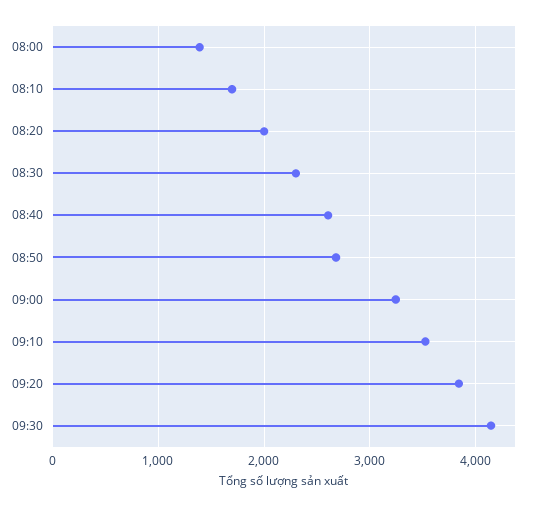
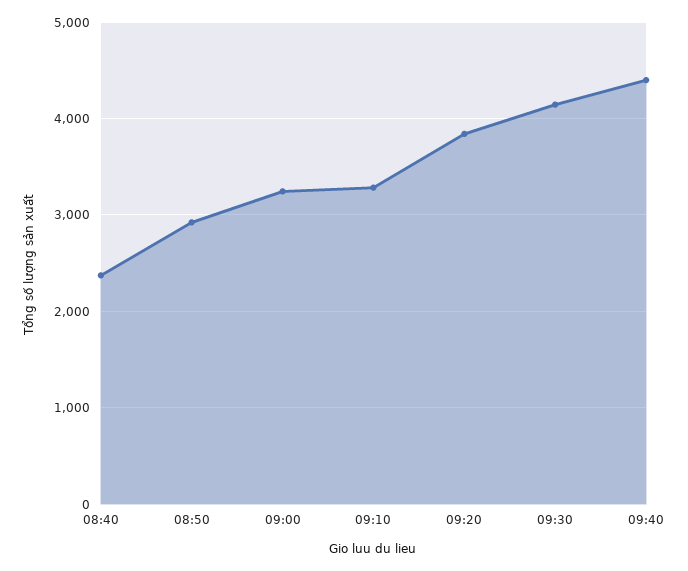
08:00: 1400 -> none
08:10: 1700 -> none
08:20: 2000 -> none
08:30: 2300 -> none
08:40: 2600 -> 2400
08:50: 2700 -> 2900
09:10: 3500 -> 3300
09:40: none -> 4400

